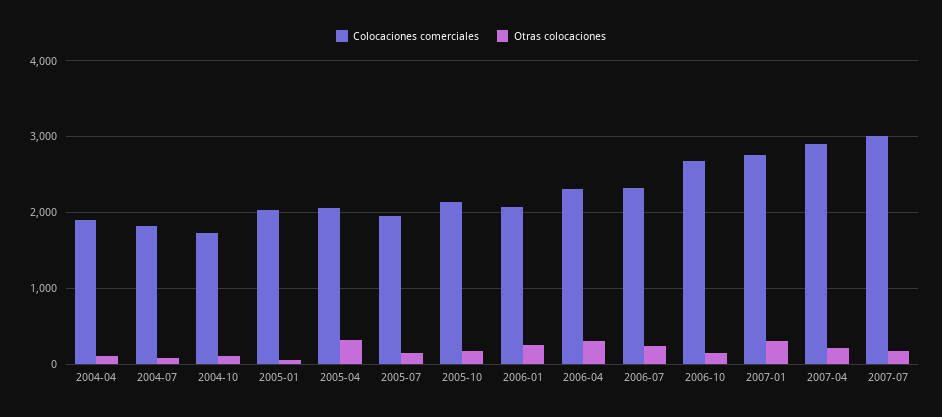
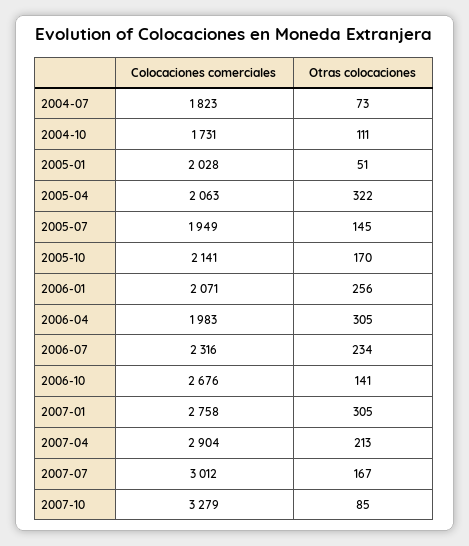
Colocaciones comerciales, 2004-04: 1900 -> none
Otras colocaciones, 2004-04: 100 -> none
Colocaciones comerciales, 2006-04: 2300 -> 1983
Colocaciones comerciales, 2007-10: none -> 3279
Otras colocaciones, 2007-10: none -> 85

